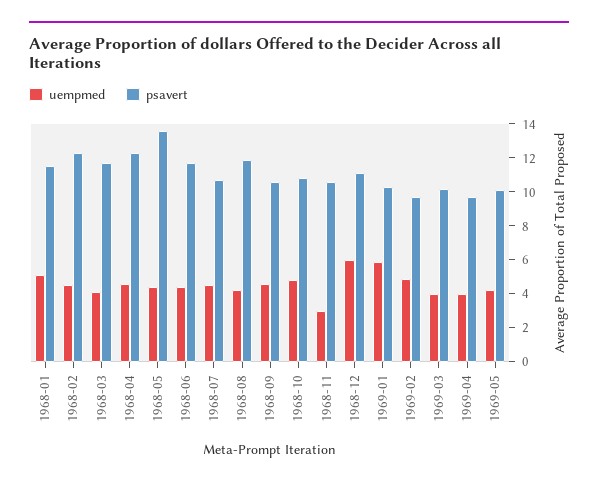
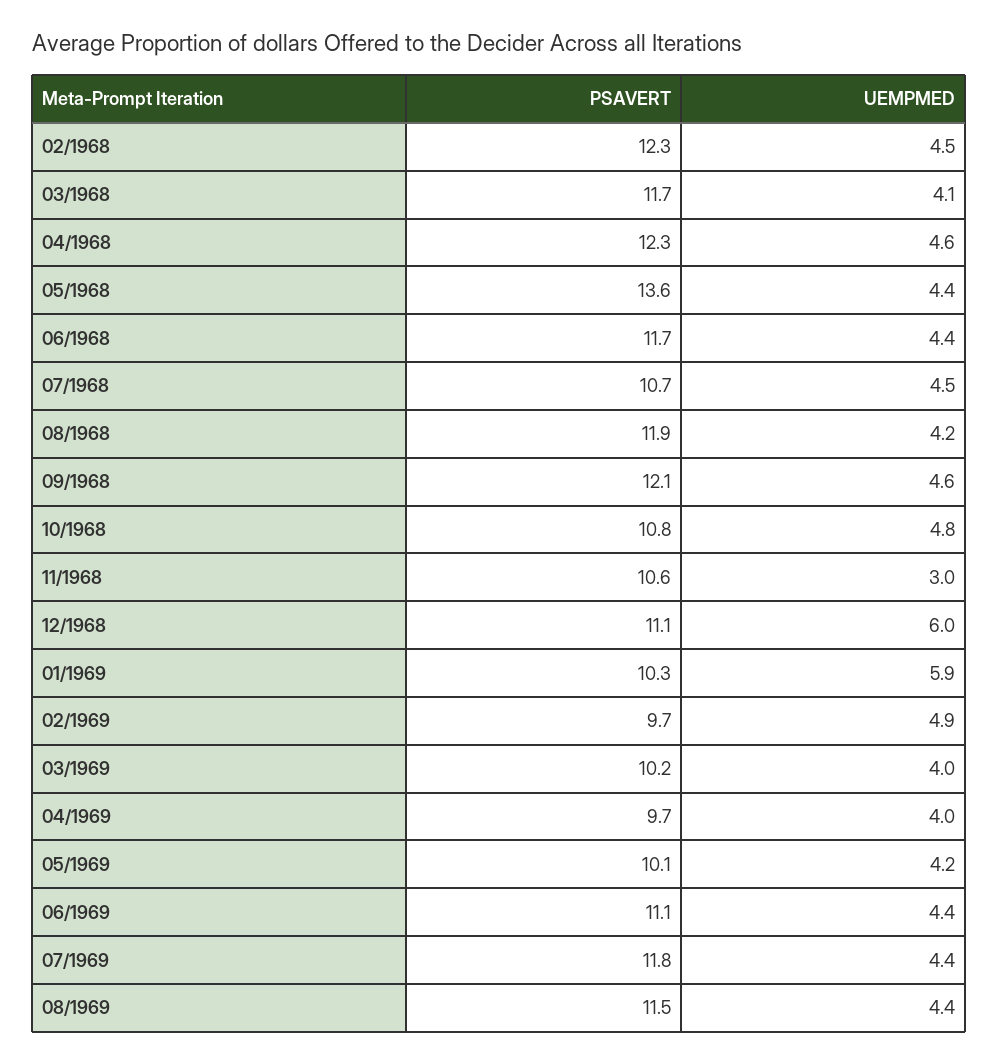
uempmed, 1968-01: 5 -> none
psavert, 1968-01: 11.5 -> none
psavert, 1968-09: 10.5 -> 12.1
psavert, 06/1969: none -> 11.1
uempmed, 06/1969: none -> 4.4
psavert, 07/1969: none -> 11.8
uempmed, 07/1969: none -> 4.4
psavert, 08/1969: none -> 11.5
uempmed, 08/1969: none -> 4.4

